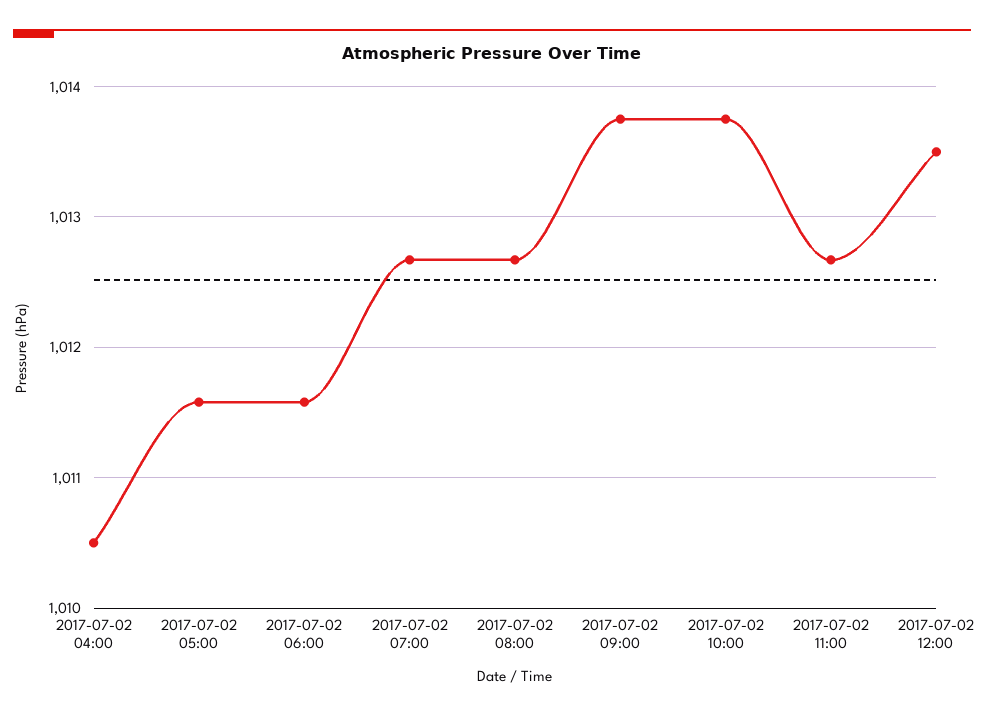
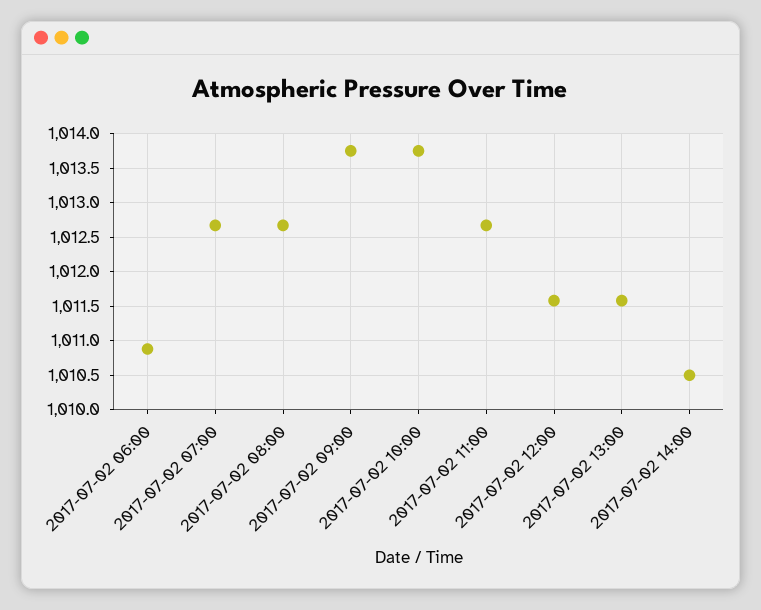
2017-07-02 04:00: 1010.5 -> none
2017-07-02 05:00: 1011.6 -> none
2017-07-02 06:00: 1011.6 -> 1010.9
2017-07-02 12:00: 1013.5 -> 1011.6
2017-07-02 13:00: none -> 1011.6
2017-07-02 14:00: none -> 1010.5

